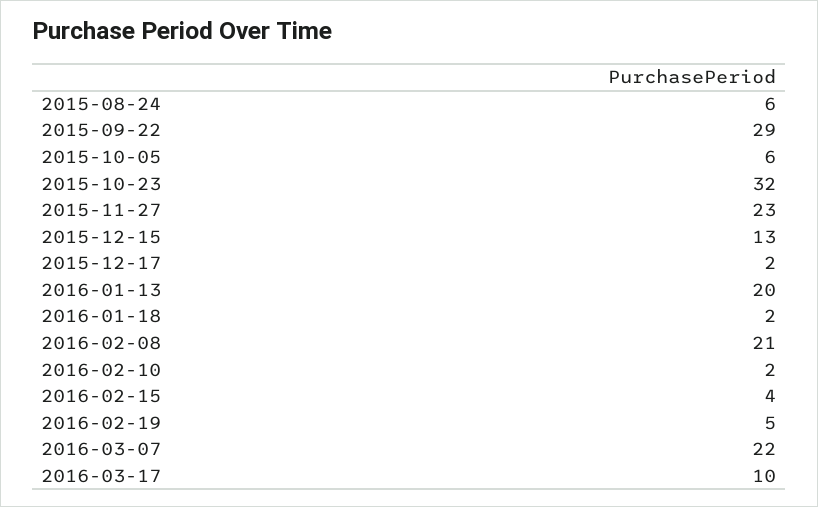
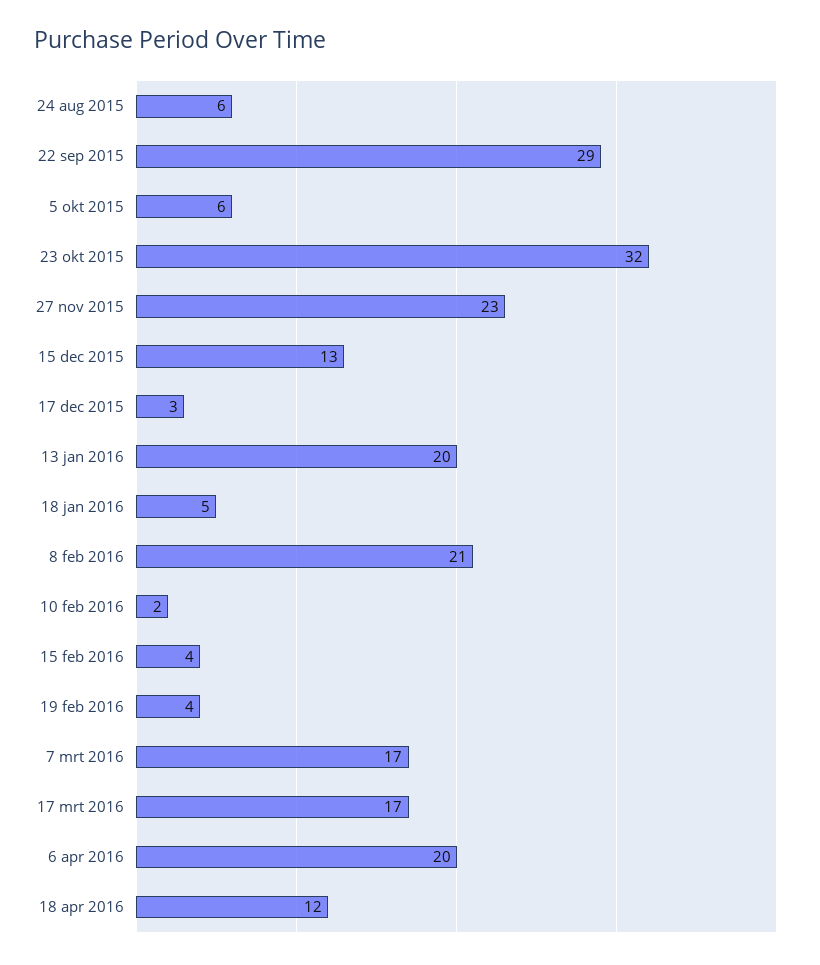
2015-12-17: 2 -> 3
2016-01-18: 2 -> 5
2016-02-19: 5 -> 4
2016-03-07: 22 -> 17
2016-03-17: 10 -> 17
6 apr 2016: none -> 20
18 apr 2016: none -> 12

